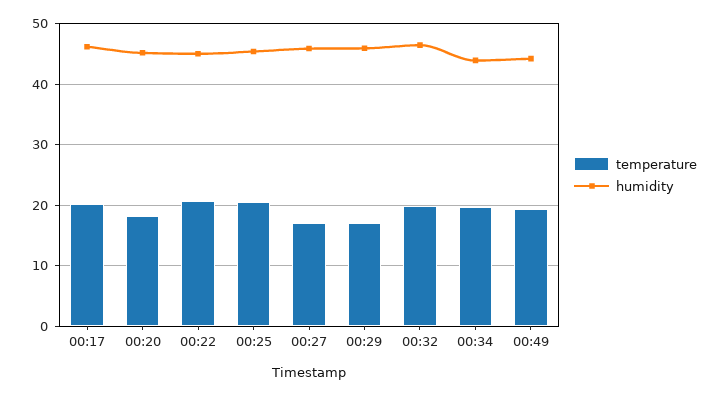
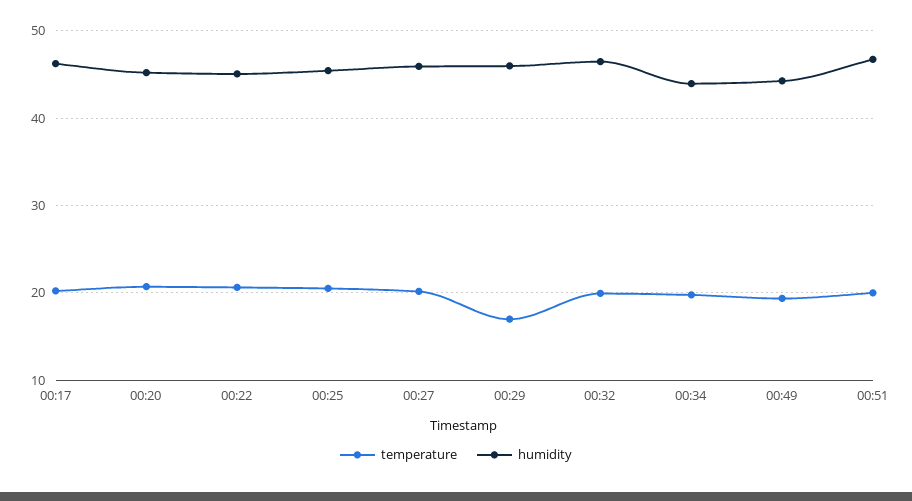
temperature, 00:20: 18 -> 21
temperature, 00:27: 17 -> 20
temperature, 00:51: none -> 20
humidity, 00:51: none -> 47

